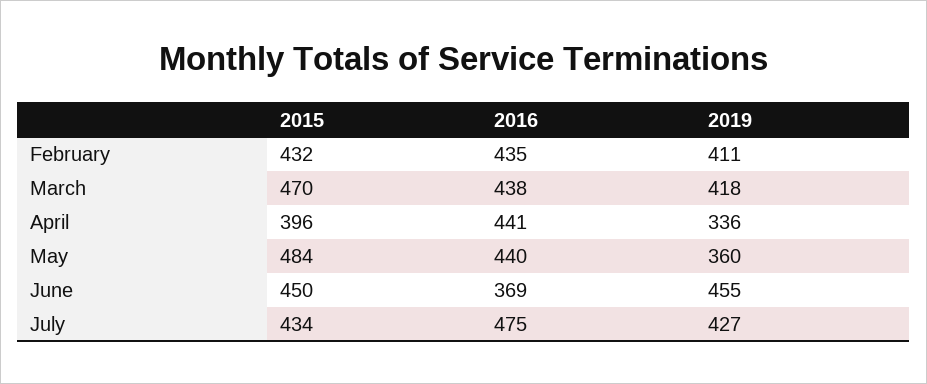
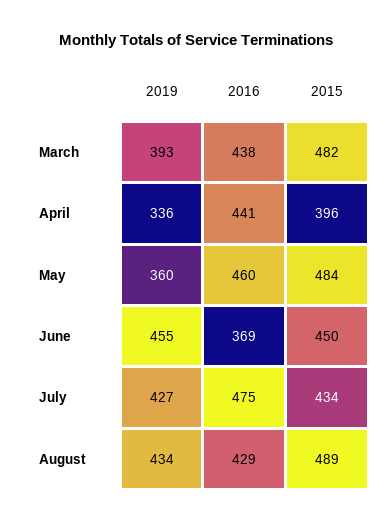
2015, February: 432 -> none
2016, February: 435 -> none
2019, February: 411 -> none
2015, March: 470 -> 482
2019, March: 418 -> 393
2016, May: 440 -> 460
2019, August: none -> 434
2016, August: none -> 429
2015, August: none -> 489

